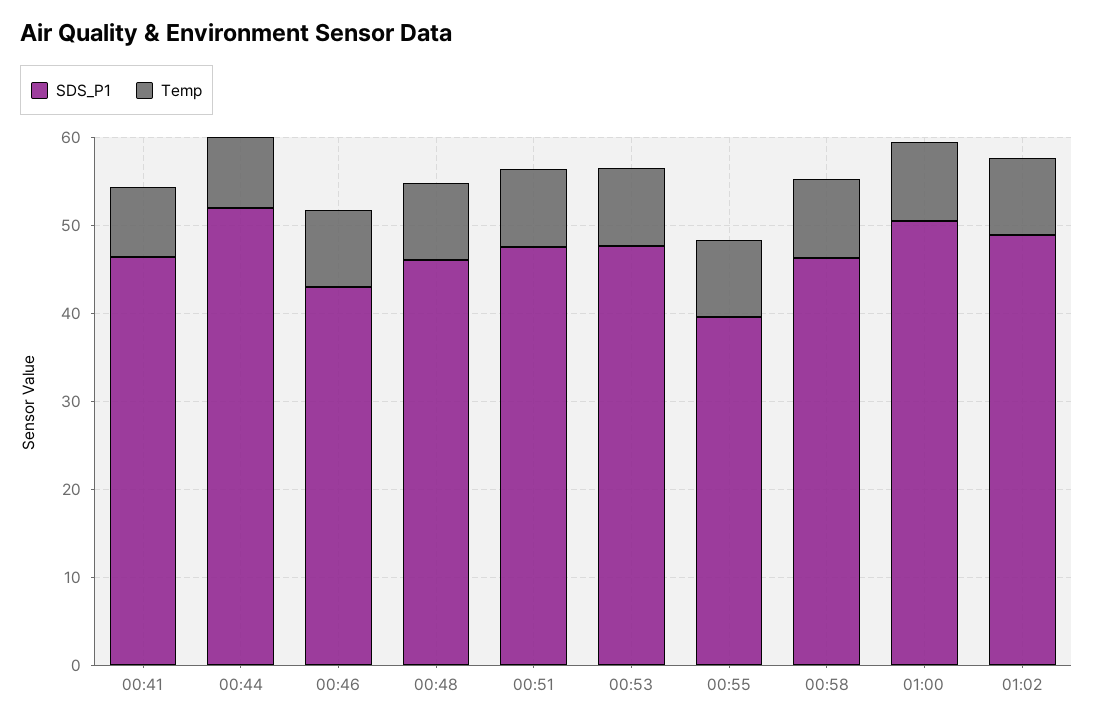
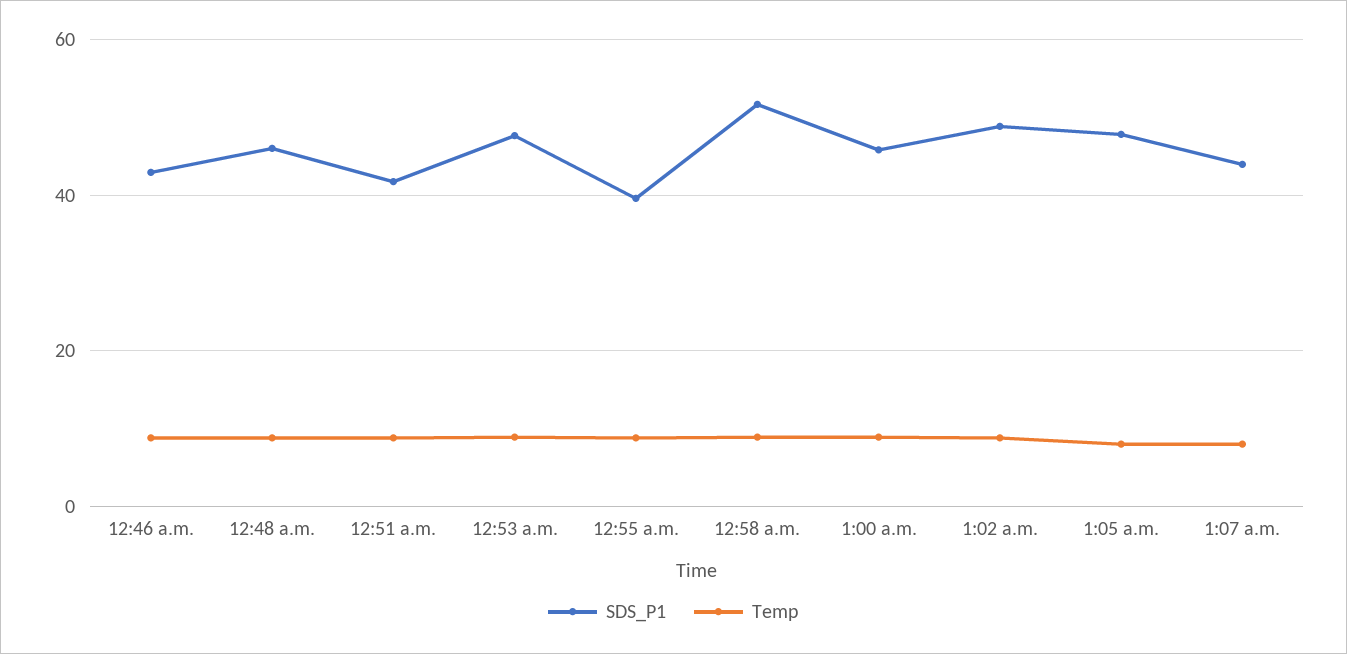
SDS_P1, 00:41: 46 -> none
Temp, 00:41: 8 -> none
SDS_P1, 00:44: 52 -> none
Temp, 00:44: 8 -> none
SDS_P1, 00:51: 48 -> 42
SDS_P1, 00:58: 46 -> 52
SDS_P1, 01:00: 50 -> 46
SDS_P1, 1:05 a.m.: none -> 48
Temp, 1:05 a.m.: none -> 8
SDS_P1, 1:07 a.m.: none -> 44
Temp, 1:07 a.m.: none -> 8

